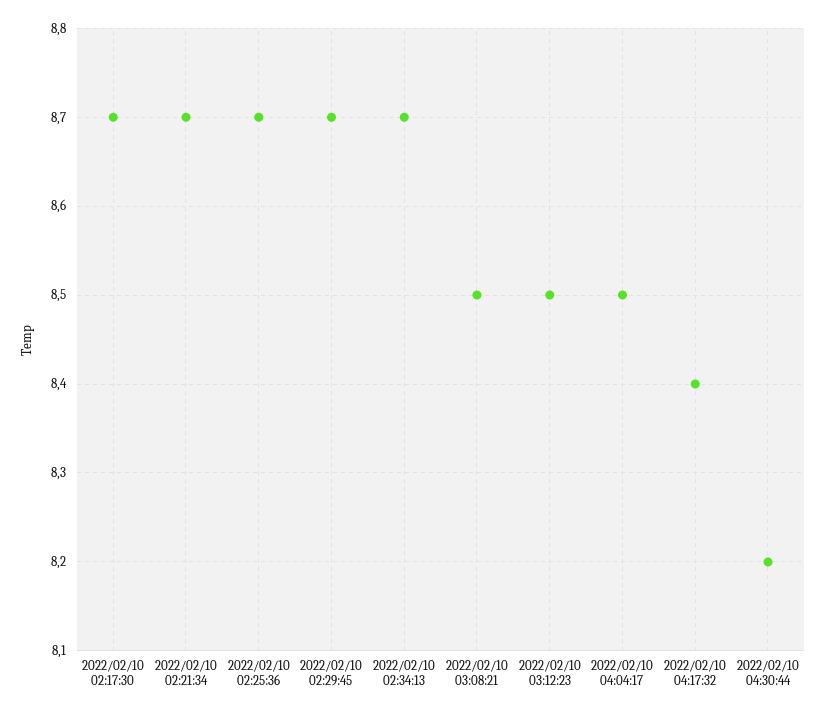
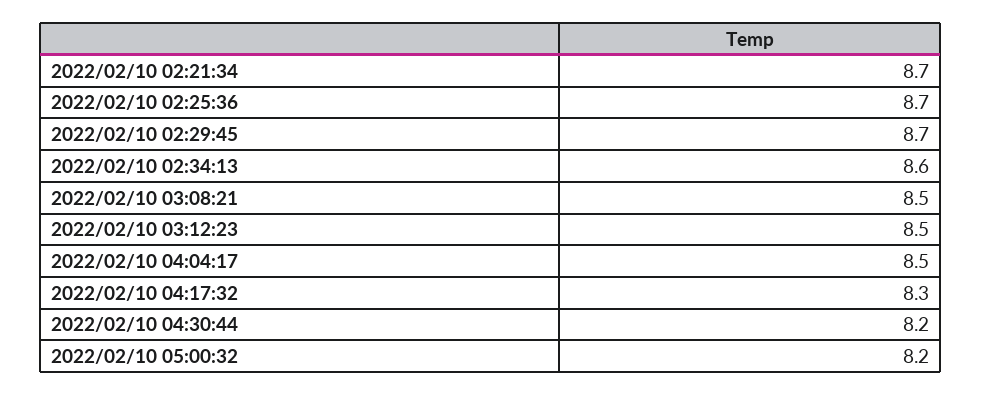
2022/02/10 02:17:30: 8.7 -> none
2022/02/10 02:34:13: 8.7 -> 8.6
2022/02/10 04:17:32: 8.4 -> 8.3
2022/02/10 05:00:32: none -> 8.2

